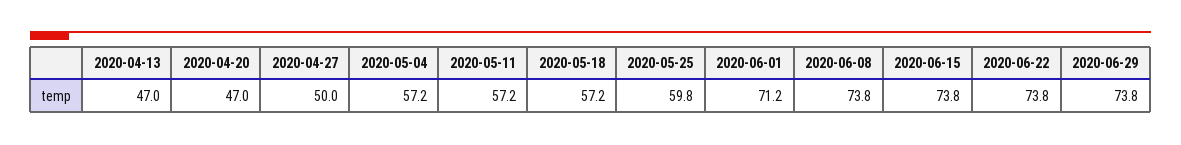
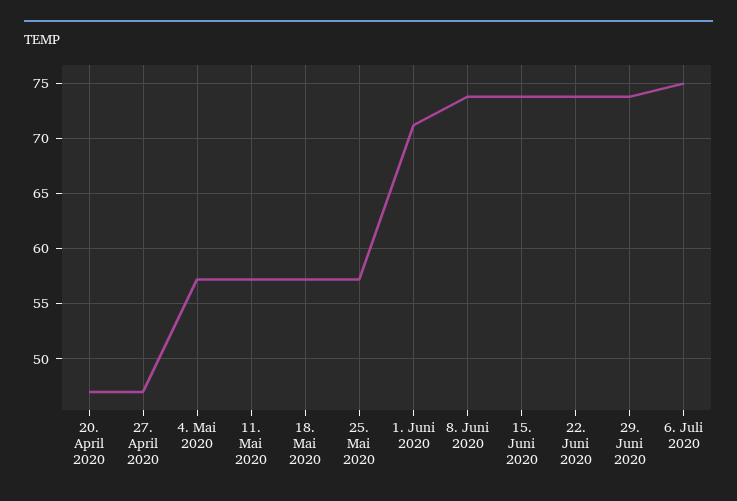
2020-04-13: 47 -> none
2020-04-27: 50 -> 47
2020-05-25: 59.8 -> 57
6. Juli 2020: none -> 75

